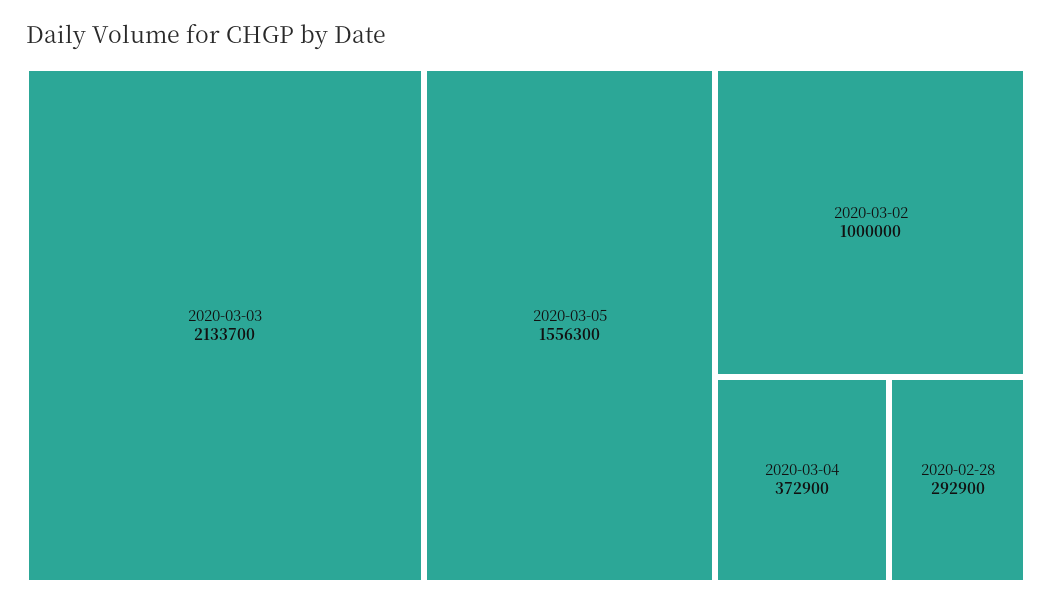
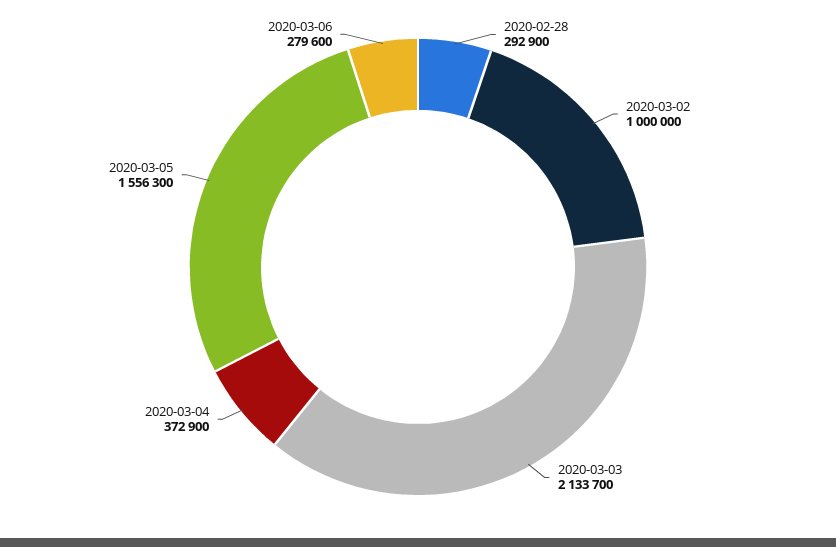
2020-03-06: none -> 279600

